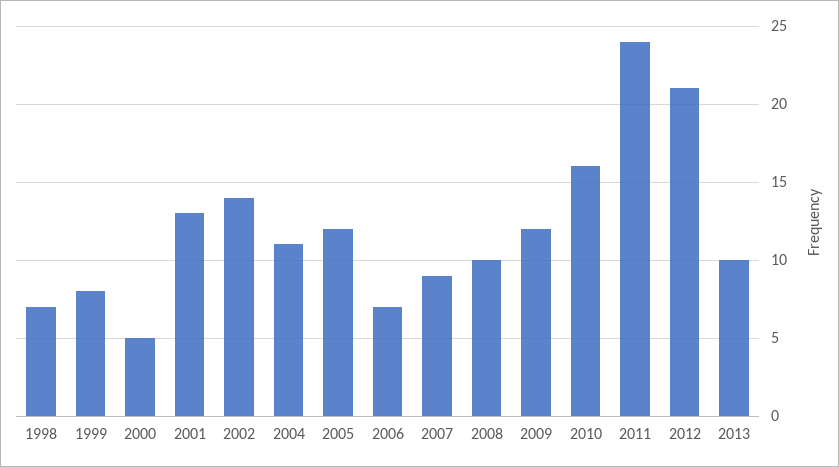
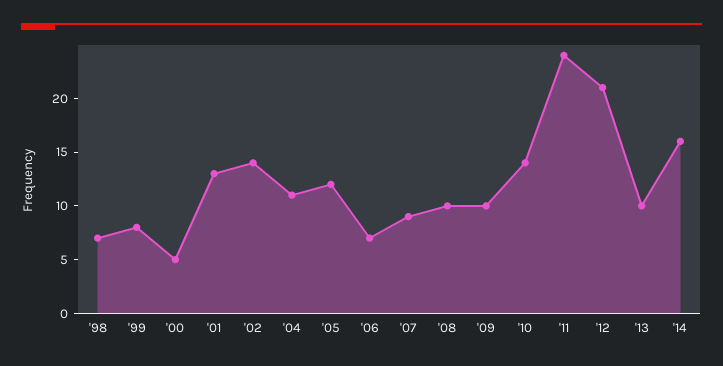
2009: 12 -> 10
2010: 16 -> 14
'14: none -> 16

